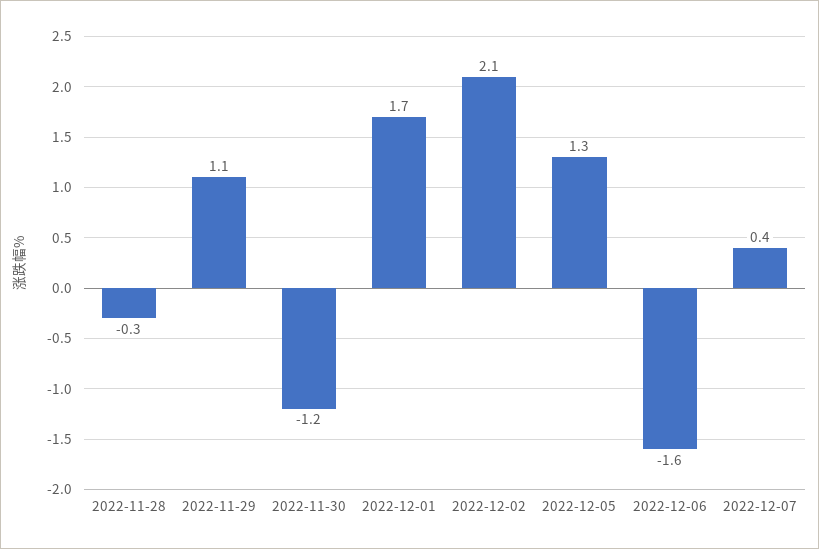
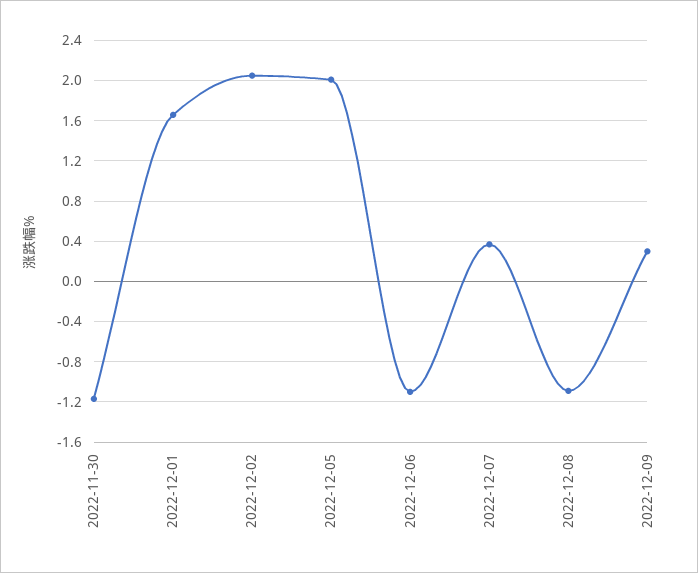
2022-11-28: -0.3 -> none
2022-11-29: 1.1 -> none
2022-12-05: 1.3 -> 2
2022-12-06: -1.6 -> -1.1
2022-12-08: none -> -1.1
2022-12-09: none -> 0.3

